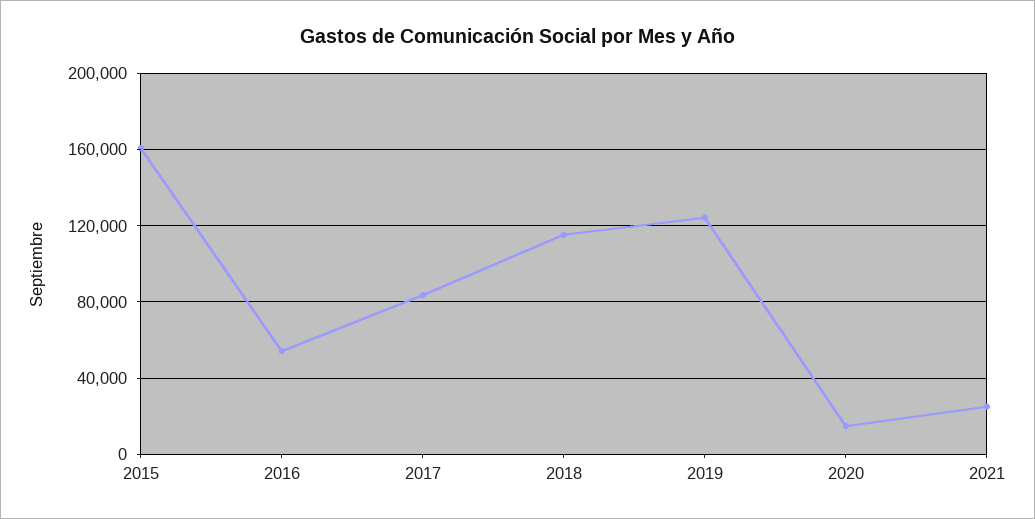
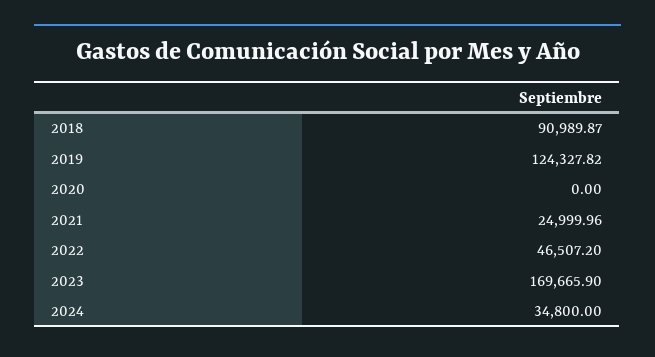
2015: 160000 -> none
2016: 55000 -> none
2017: 85000 -> none
2018: 115000 -> 90989.87
2020: 15000 -> 0
2022: none -> 46507.2
2023: none -> 169665.9
2024: none -> 34800

